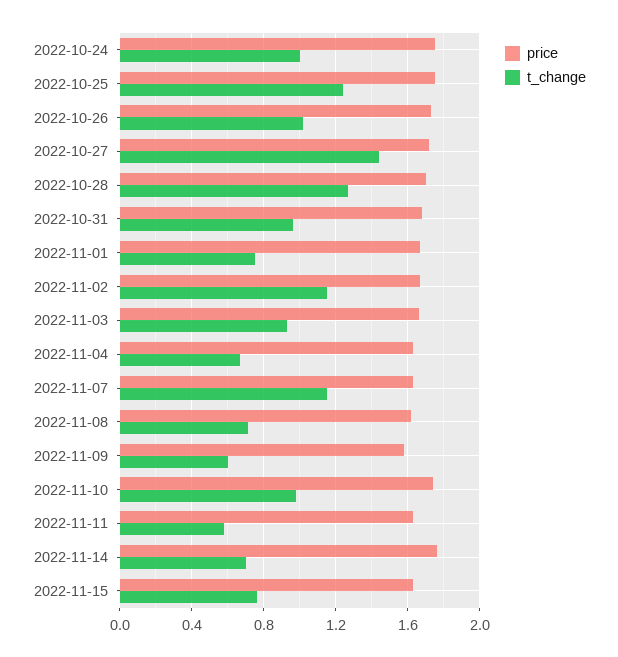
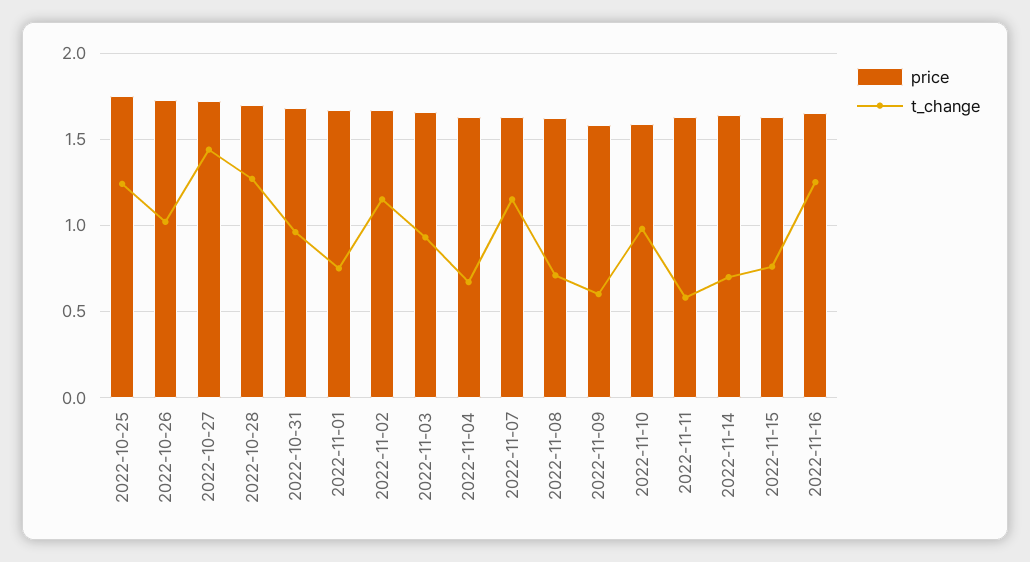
price, 2022-10-24: 1.75 -> none
t_change, 2022-10-24: 1 -> none
price, 2022-11-10: 1.75 -> 1.6
price, 2022-11-14: 1.75 -> 1.65
price, 2022-11-16: none -> 1.65
t_change, 2022-11-16: none -> 1.25

